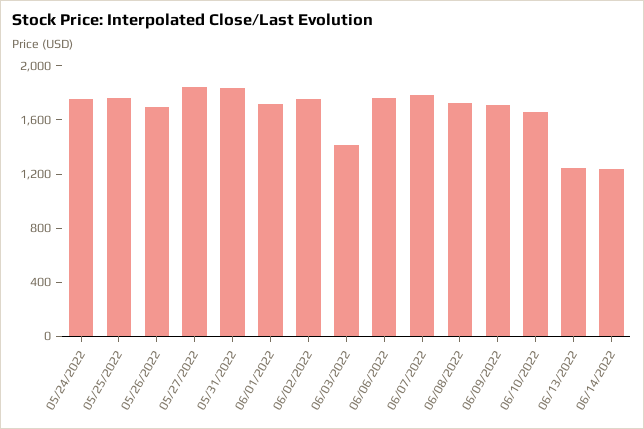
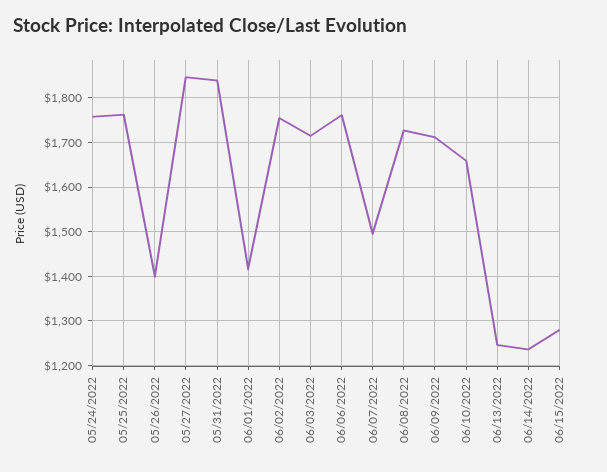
05/26/2022: 1700 -> 1400
06/01/2022: 1700 -> 1420
06/03/2022: 1400 -> 1720
06/07/2022: 1800 -> 1500
06/15/2022: none -> 1280

